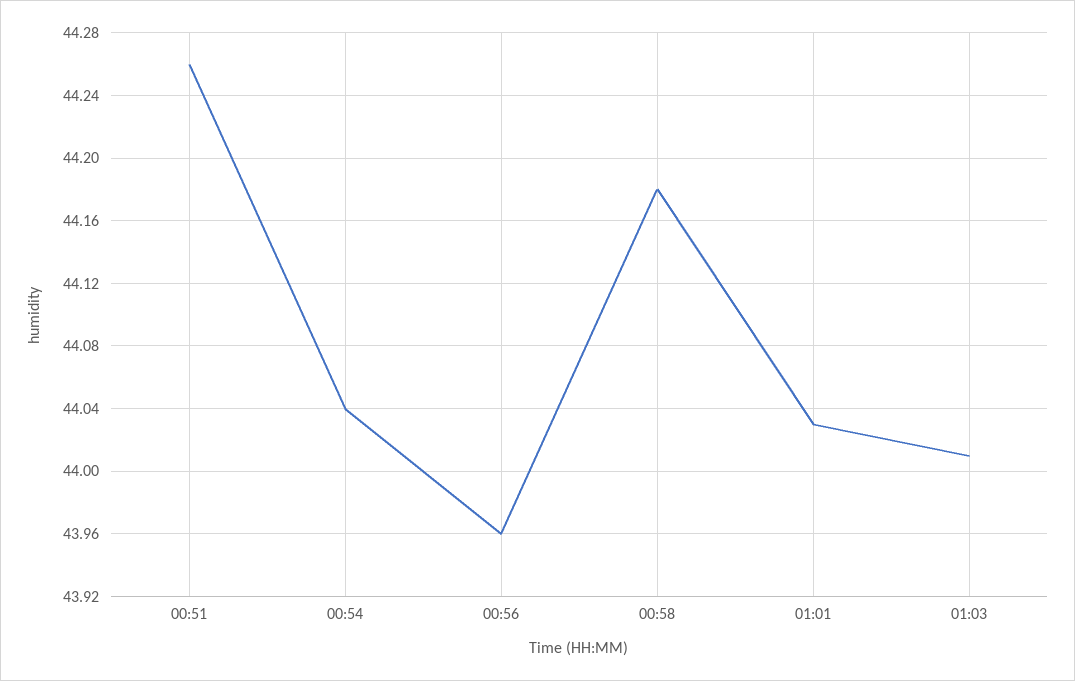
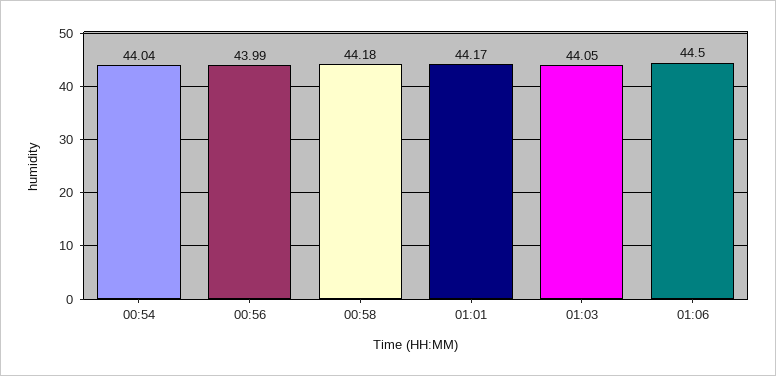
00:51: 44.26 -> none
00:56: 43.96 -> 43.99
01:01: 44.03 -> 44.17
01:03: 44.01 -> 44.05
01:06: none -> 44.5

